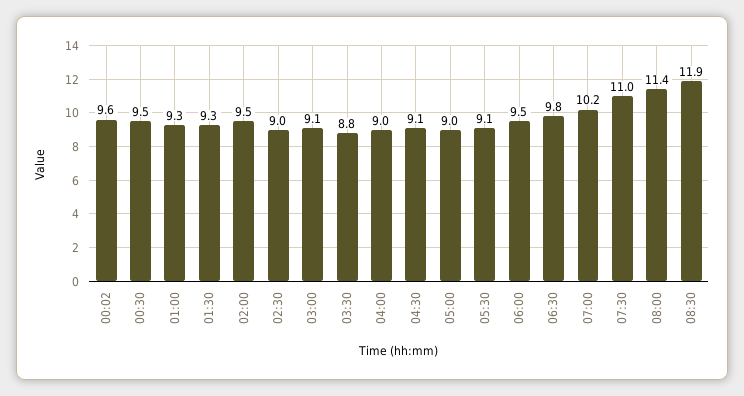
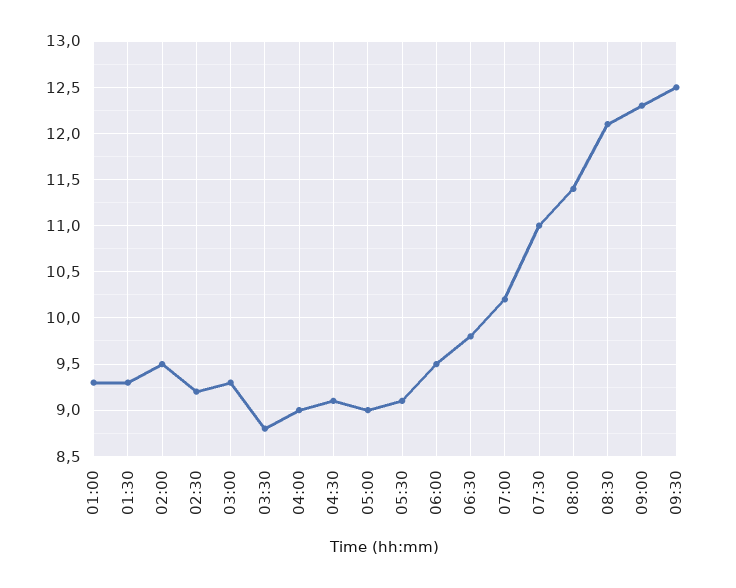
00:02: 9.6 -> none
00:30: 9.5 -> none
02:30: 9 -> 9.2
03:00: 9.1 -> 9.3
08:30: 11.9 -> 12.1
09:00: none -> 12.3
09:30: none -> 12.5

